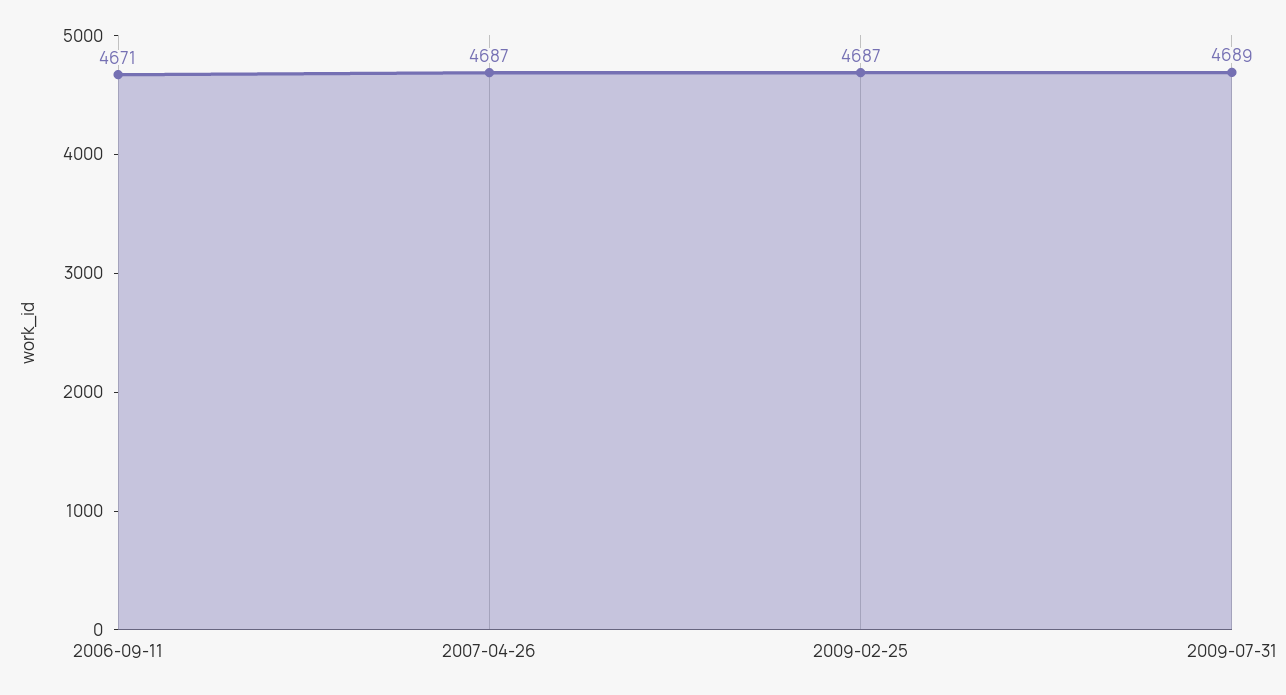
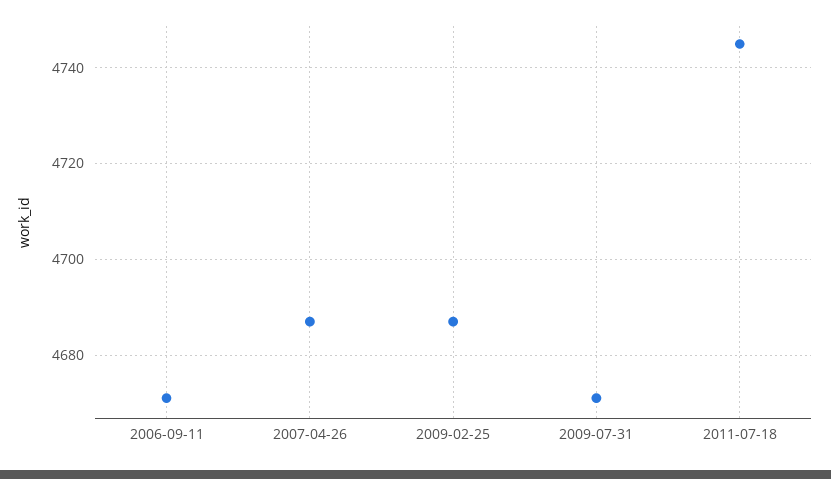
2009-07-31: 4689 -> 4670
2011-07-18: none -> 4745

